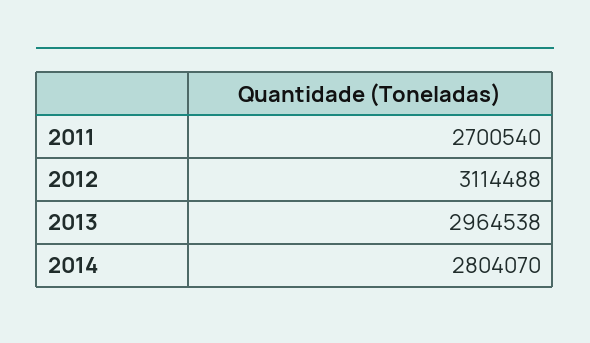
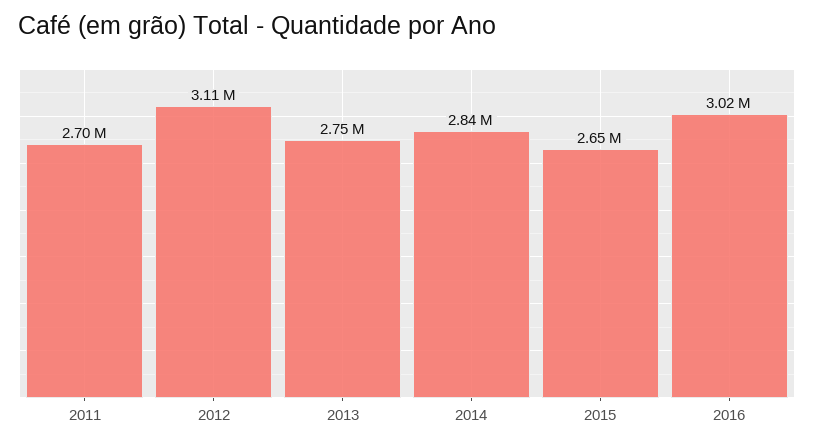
2013: 2964538 -> 2750000
2014: 2804070 -> 2840000
2015: none -> 2650000
2016: none -> 3020000

